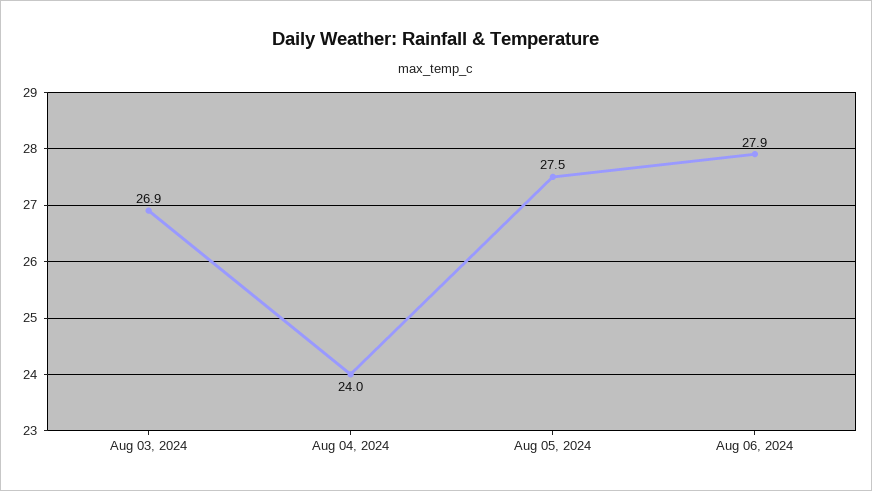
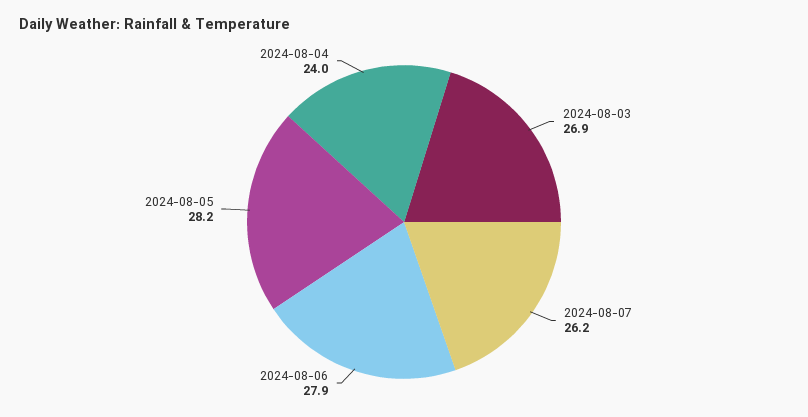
Aug 05, 2024: 27.5 -> 28.2
2024-08-07: none -> 26.2

